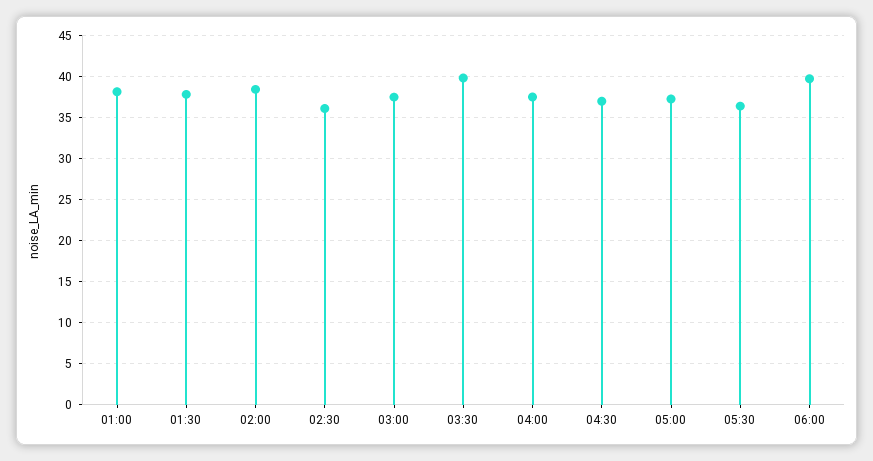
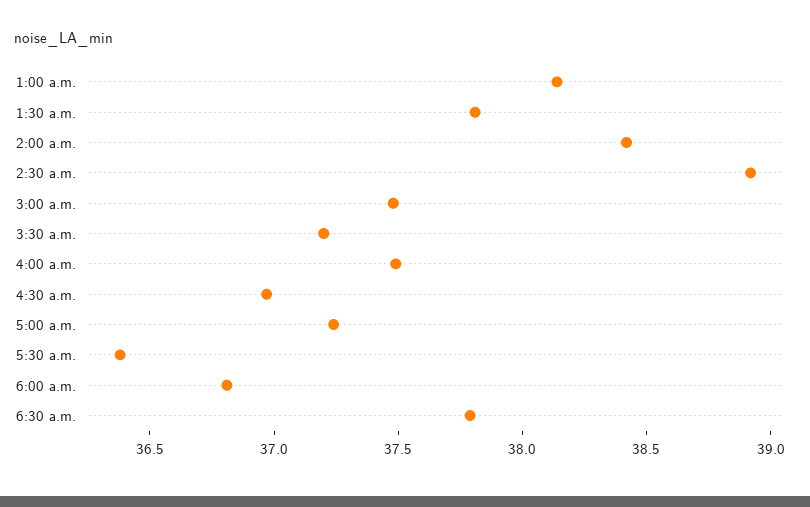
02:30: 36 -> 38.9
03:30: 40 -> 37.2
06:00: 40 -> 36.8
6:30 a.m.: none -> 37.8

